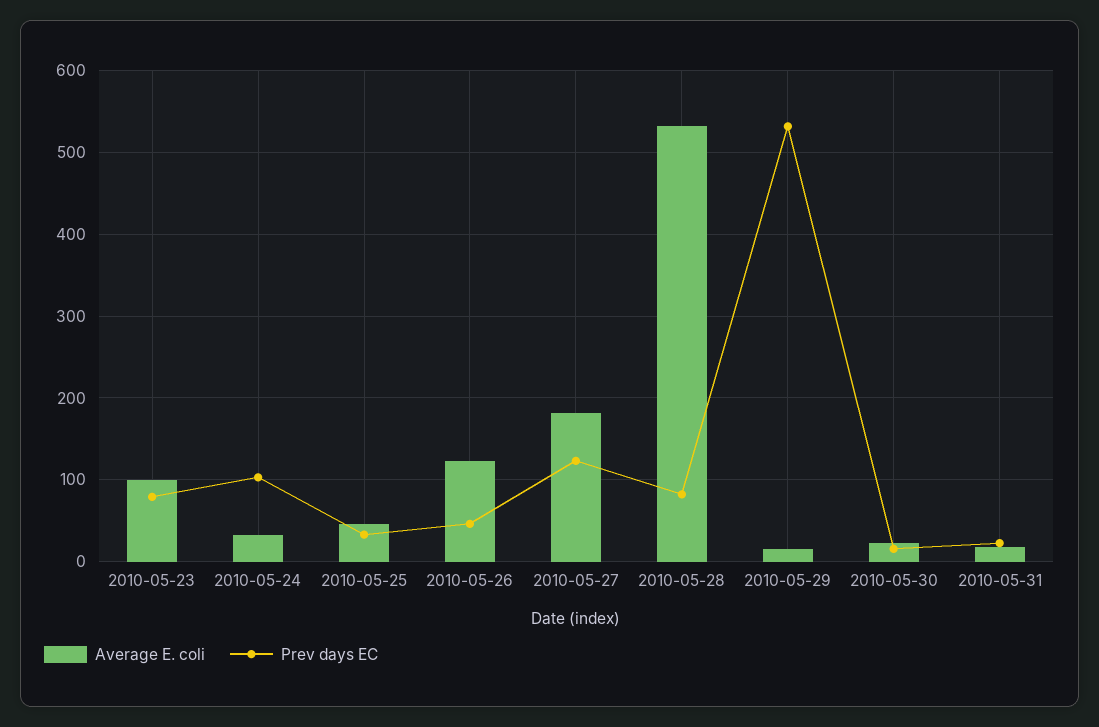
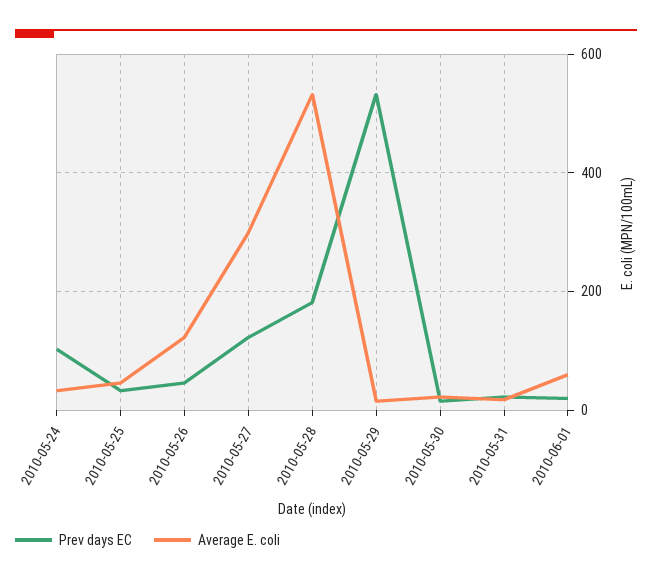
Average E. coli, 2010-05-23: 100 -> none
Prev days EC, 2010-05-23: 80 -> none
Average E. coli, 2010-05-27: 180 -> 300
Prev days EC, 2010-05-28: 80 -> 180
Prev days EC, 2010-06-01: none -> 20
Average E. coli, 2010-06-01: none -> 60

